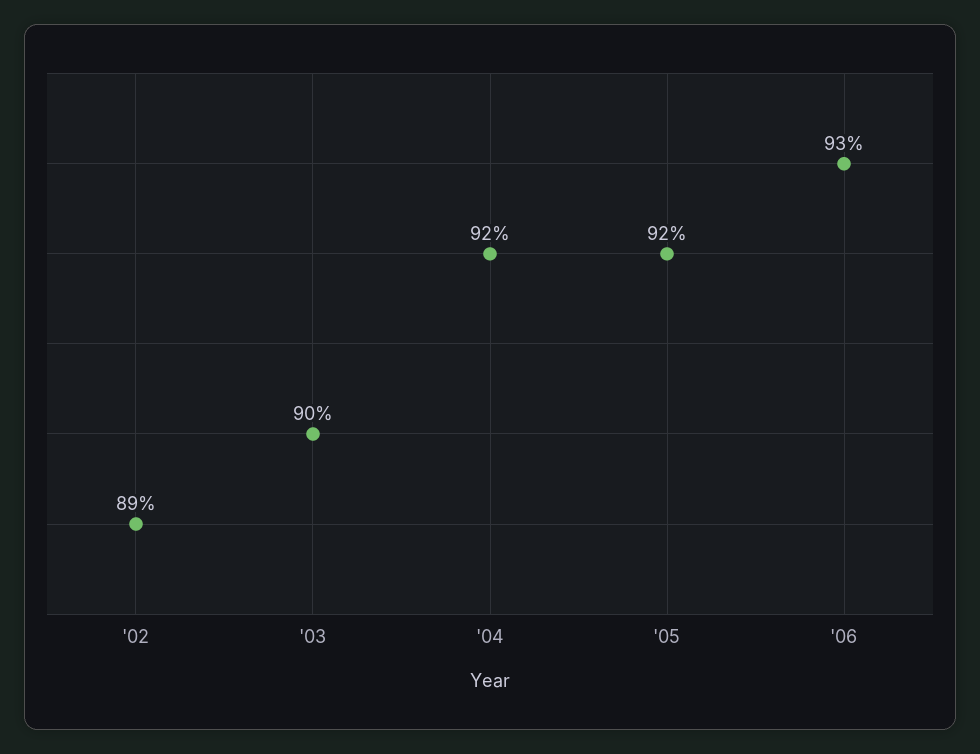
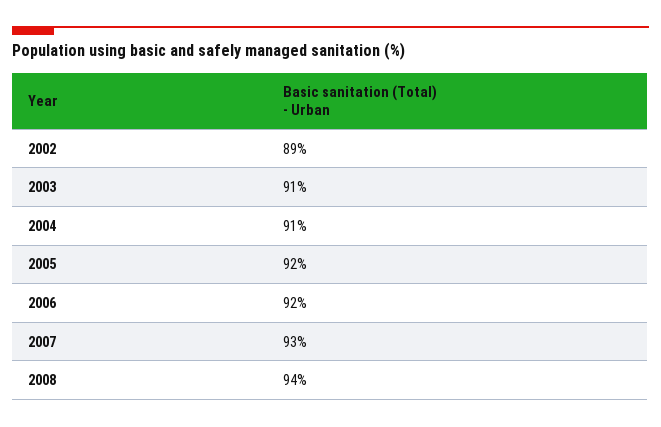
'03: 90 -> 91
'04: 92 -> 91
'06: 93 -> 92
2007: none -> 93
2008: none -> 94

